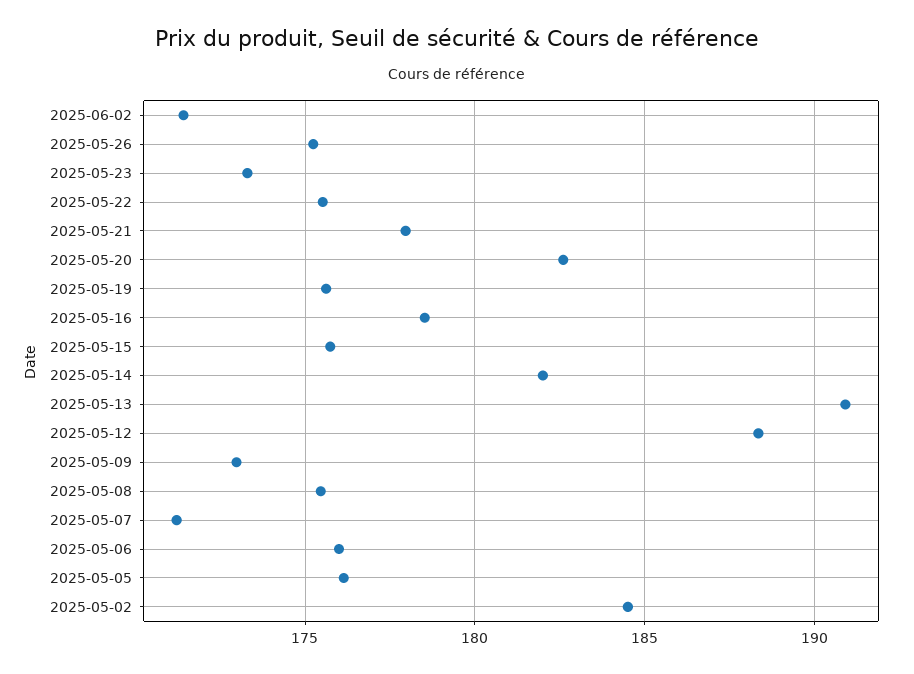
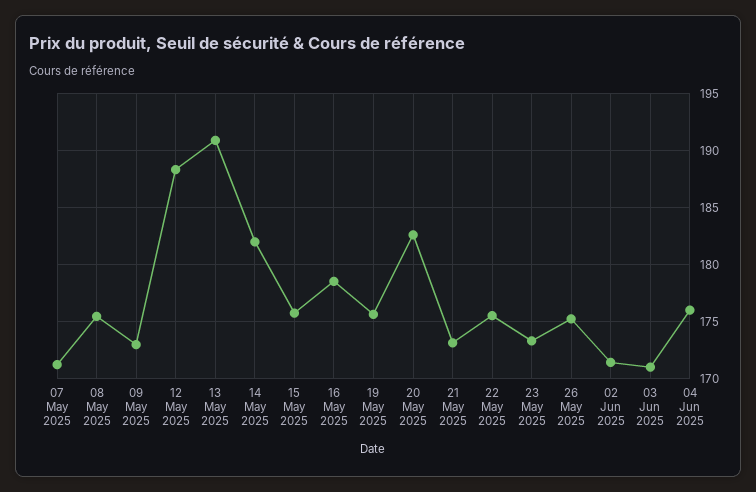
2025-05-21: 178 -> 173
2025-05-06: 176 -> none
2025-05-05: 176 -> none
2025-05-02: 184.5 -> none
03 Jun 2025: none -> 171
04 Jun 2025: none -> 176

